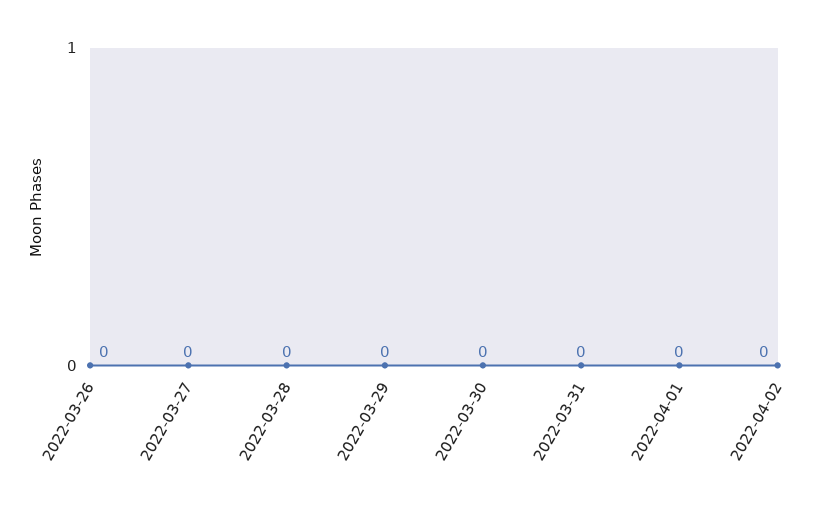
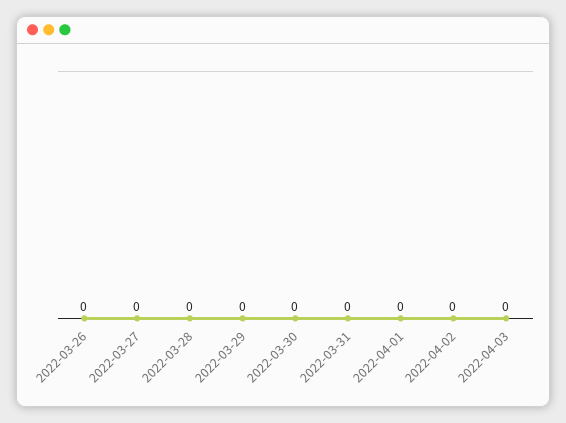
2022-04-03: none -> 0

